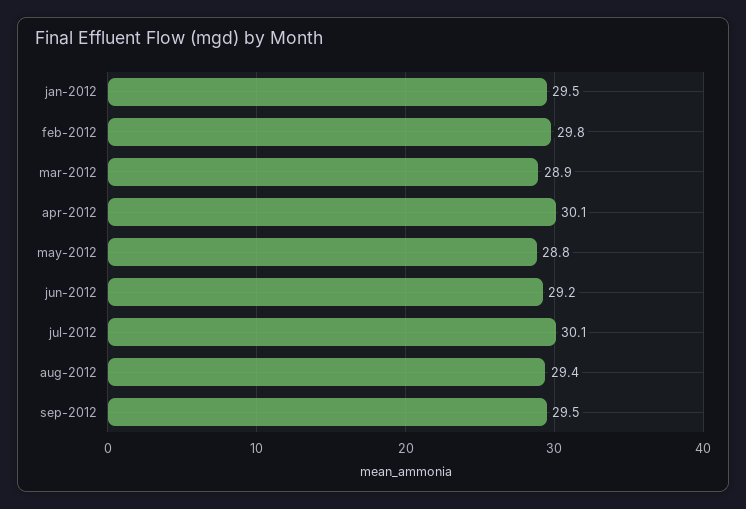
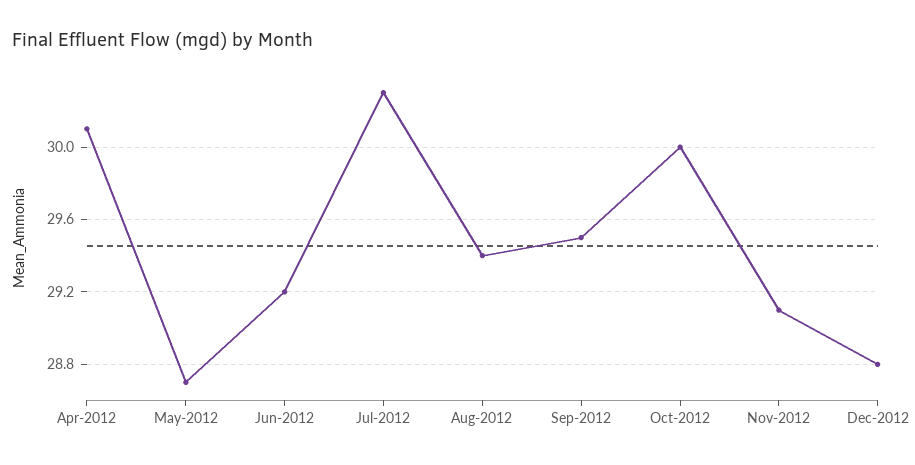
jan-2012: 29.5 -> none
feb-2012: 29.8 -> none
mar-2012: 28.9 -> none
may-2012: 28.8 -> 28.7
jul-2012: 30.1 -> 30.3
Oct-2012: none -> 30
Nov-2012: none -> 29.1
Dec-2012: none -> 28.8

